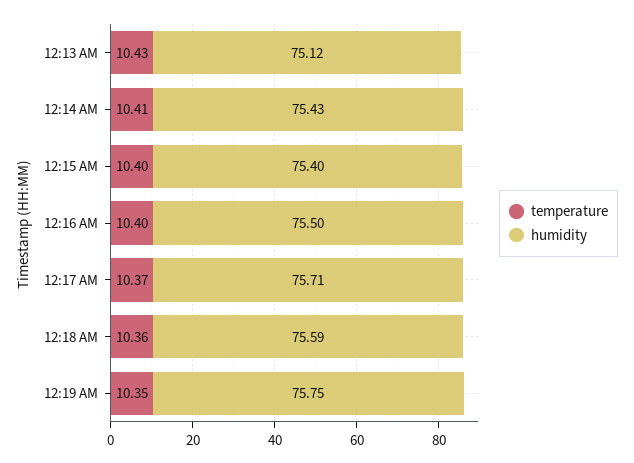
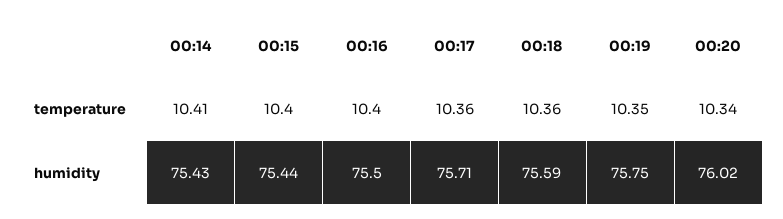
temperature, 12:13 AM: 10.43 -> none
humidity, 12:13 AM: 75.12 -> none
humidity, 12:15 AM: 75.4 -> 75.44
temperature, 12:17 AM: 10.37 -> 10.36
temperature, 00:20: none -> 10.34
humidity, 00:20: none -> 76.02

